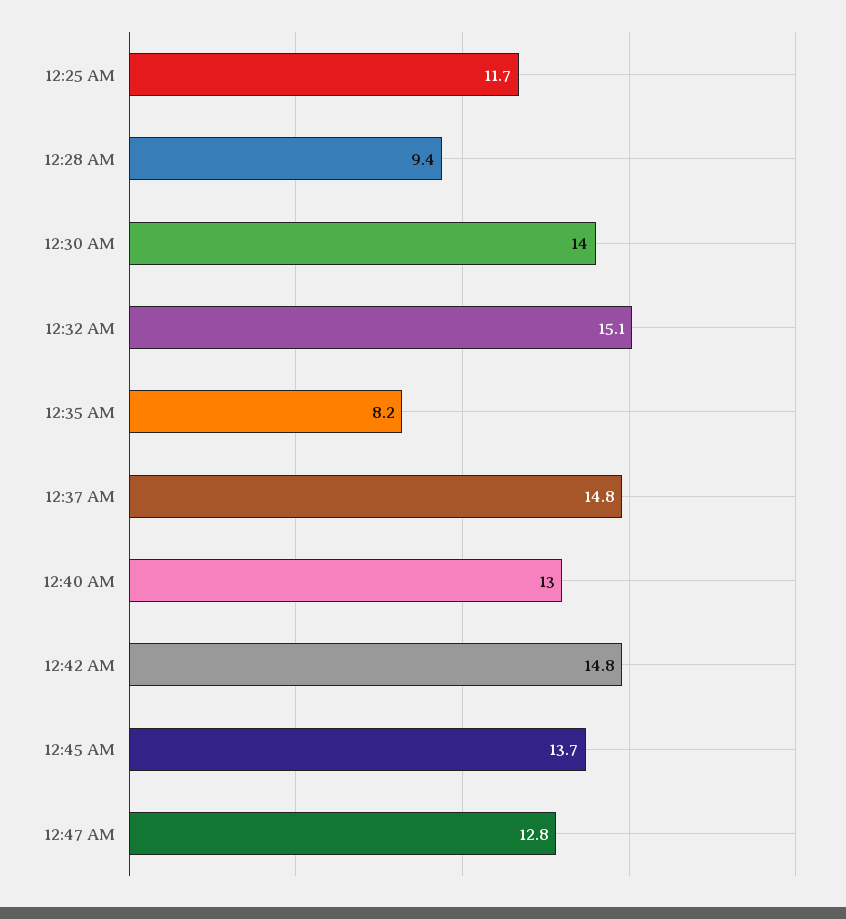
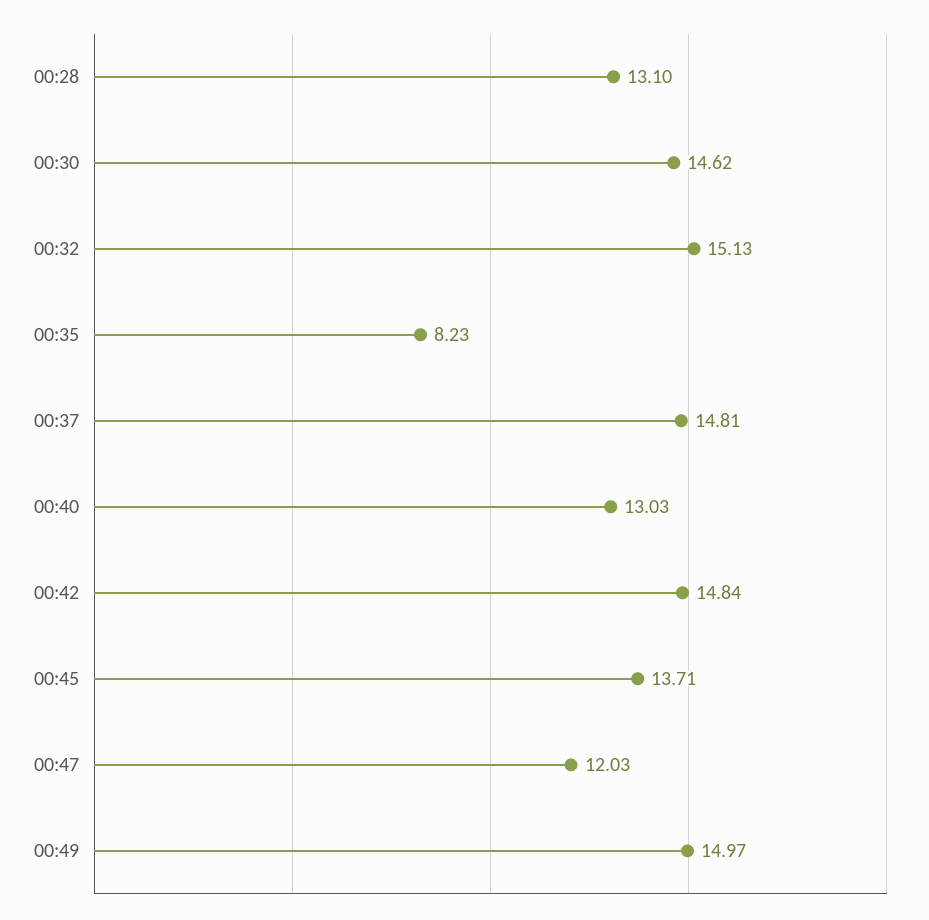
12:25 AM: 11.7 -> none
12:28 AM: 9.4 -> 13.1
12:30 AM: 14 -> 14.62
12:47 AM: 12.8 -> 12.03
00:49: none -> 14.97

